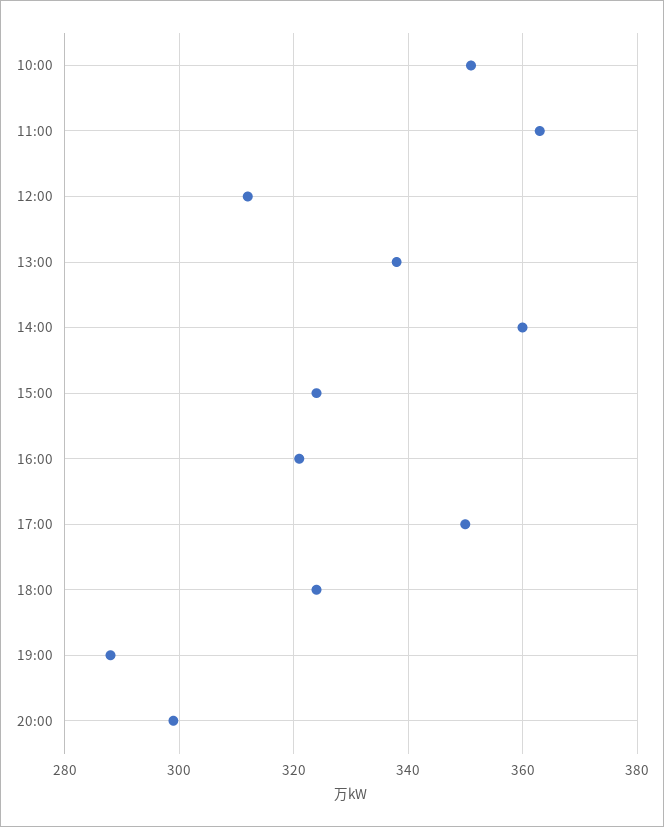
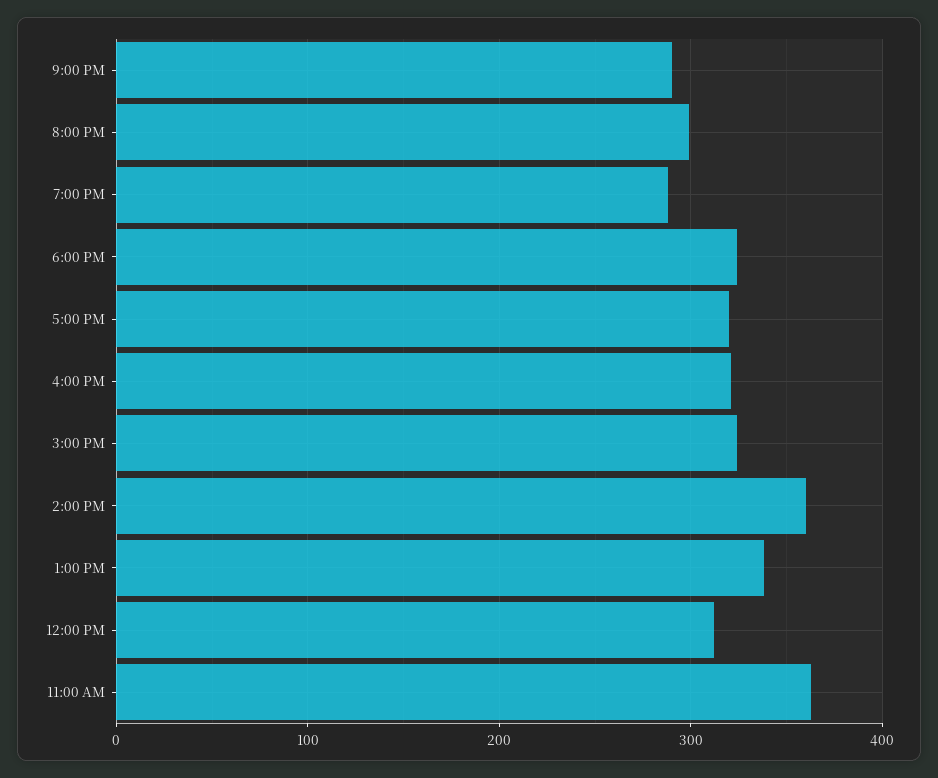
10:00: 350 -> none
17:00: 350 -> 320
9:00 PM: none -> 290

